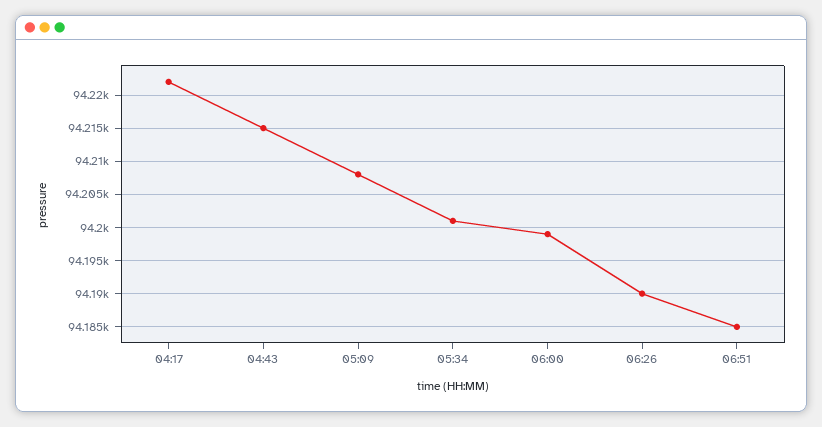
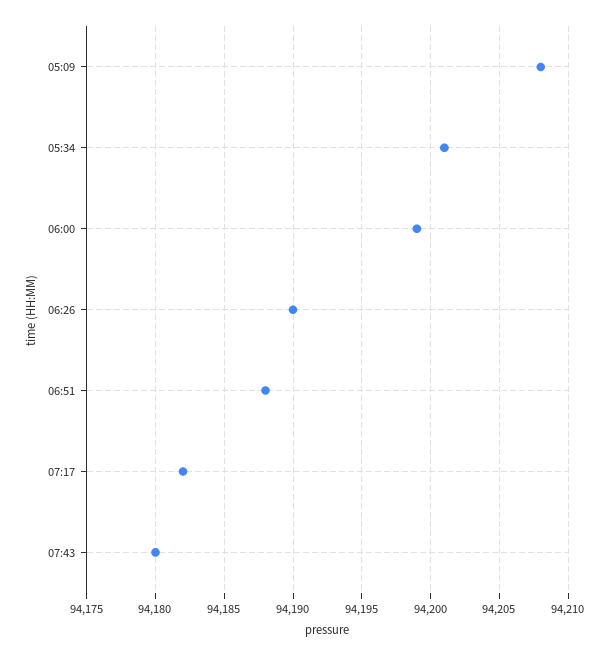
04:17: 94222 -> none
04:43: 94215 -> none
06:51: 94185 -> 94188
07:17: none -> 94182
07:43: none -> 94180

